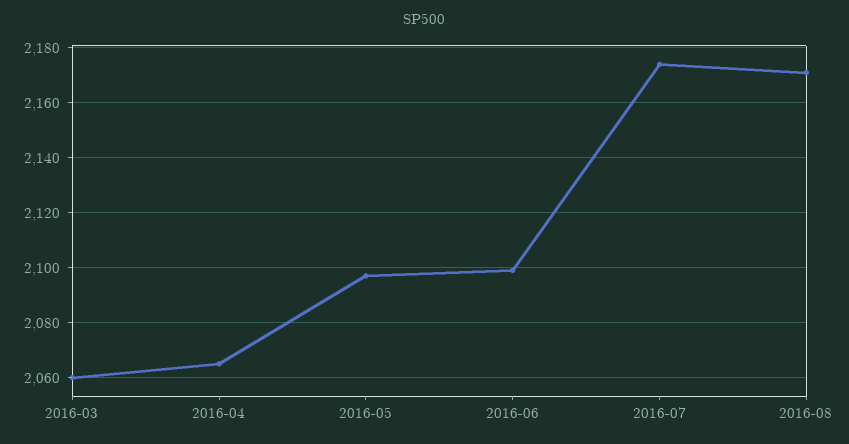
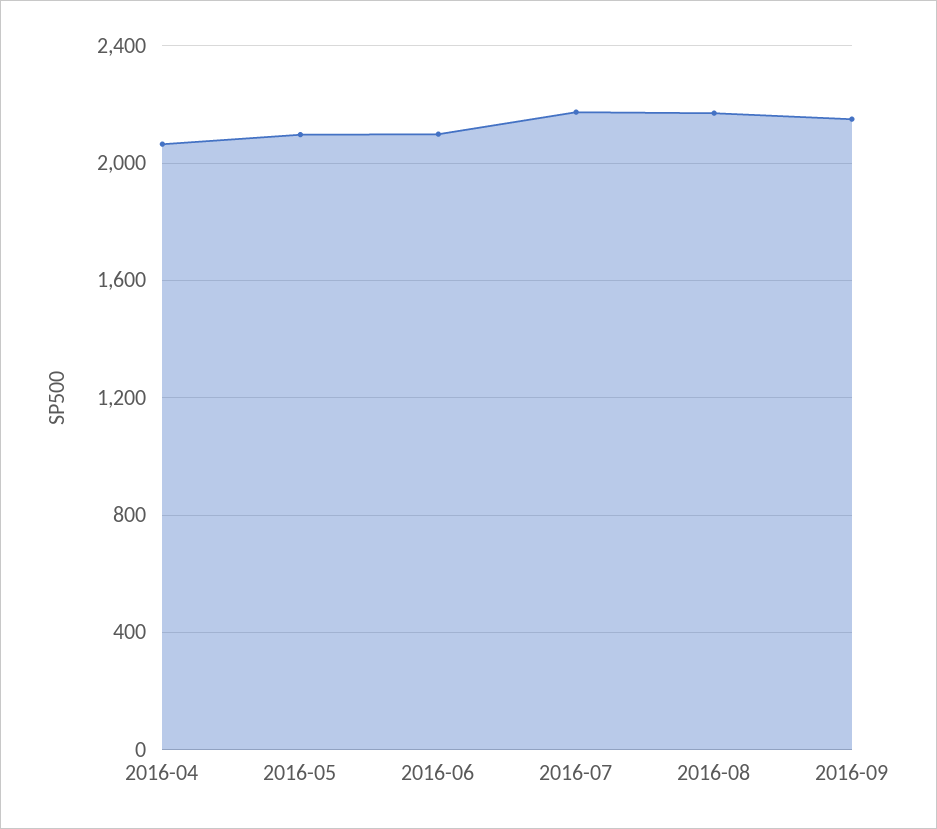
2016-03: 2060 -> none
2016-09: none -> 2150

